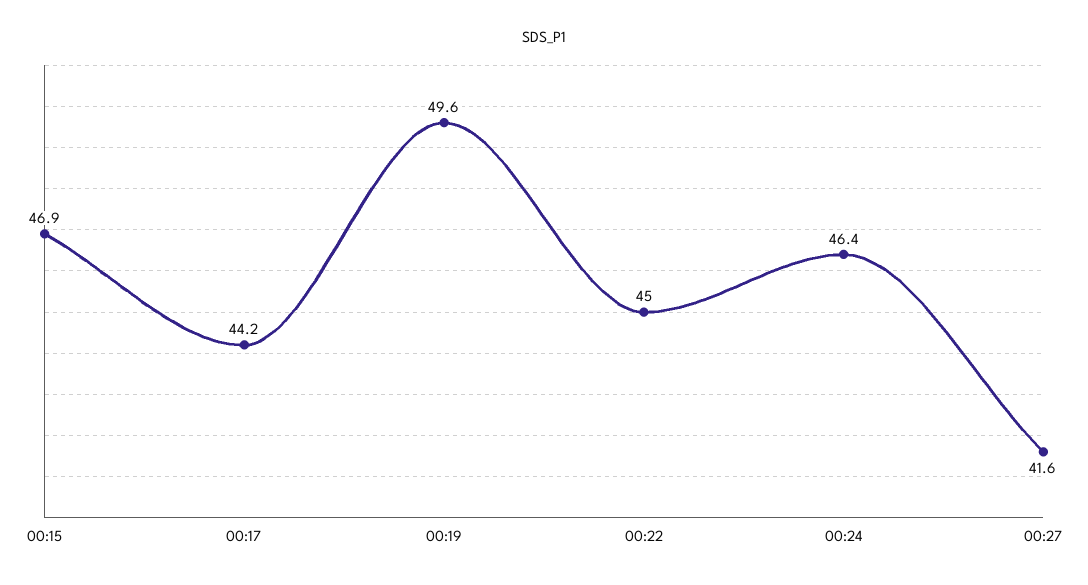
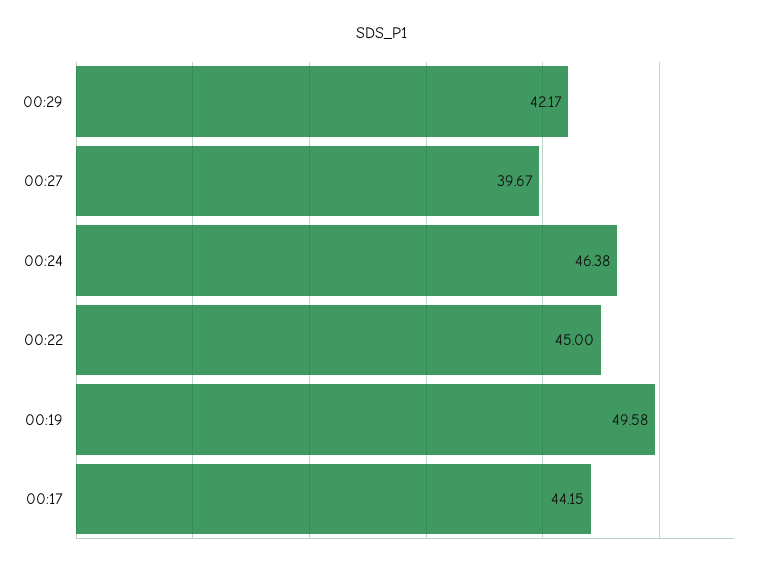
00:15: 46.9 -> none
00:27: 41.6 -> 39.67
00:29: none -> 42.17

